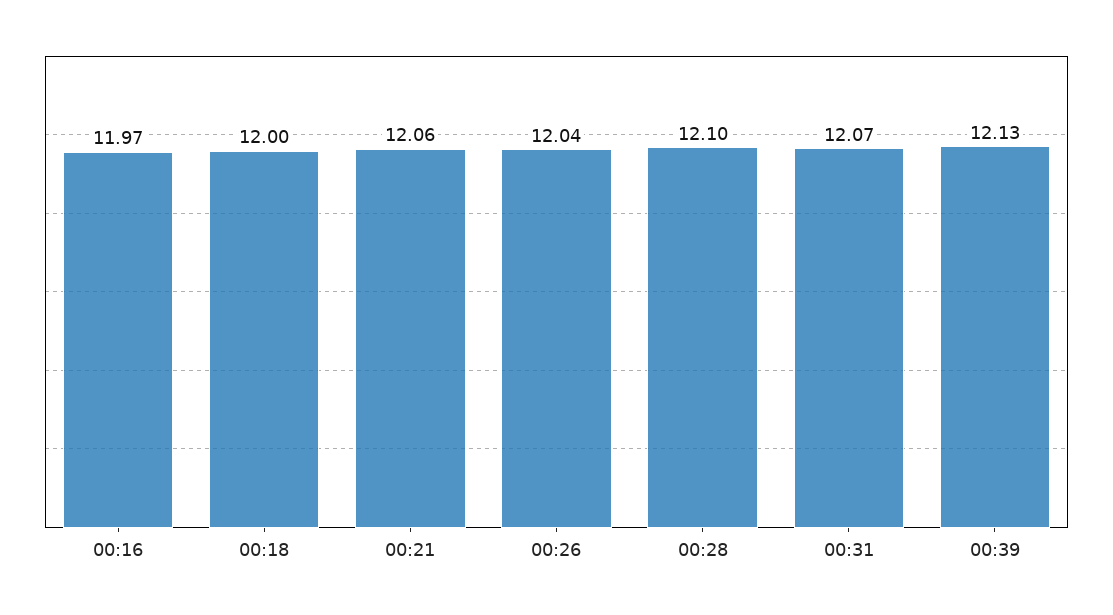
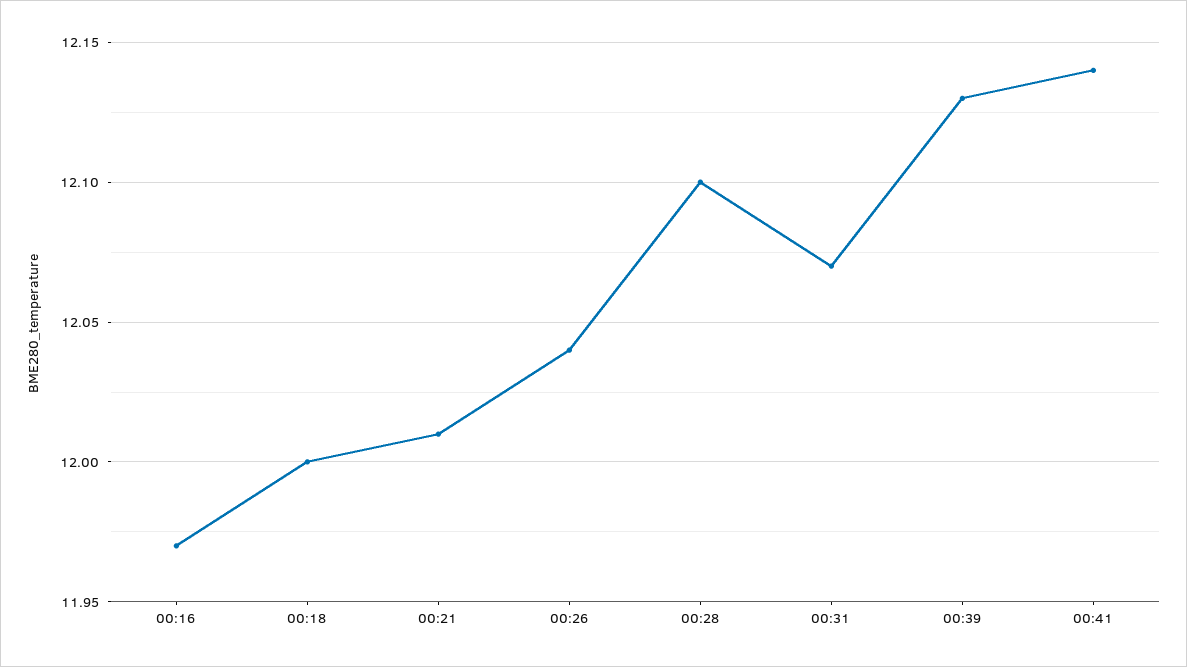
00:21: 12.06 -> 12.01
00:41: none -> 12.14

